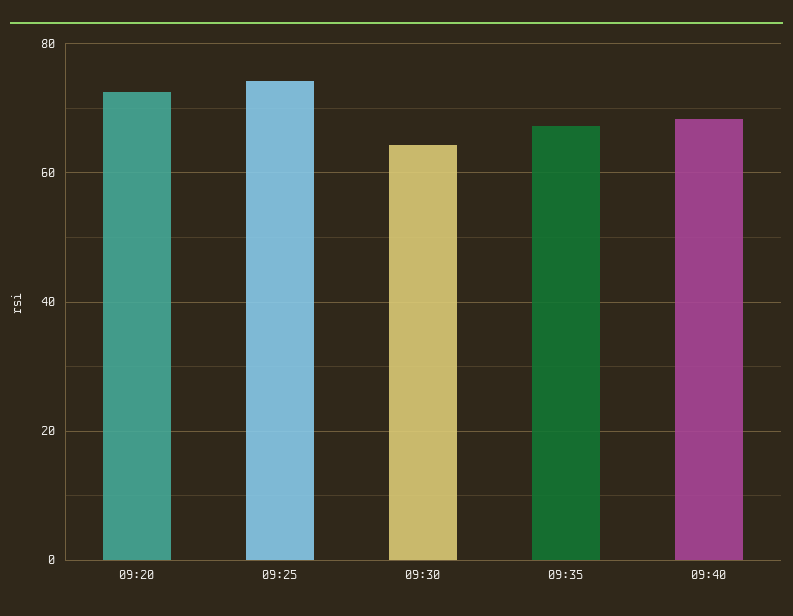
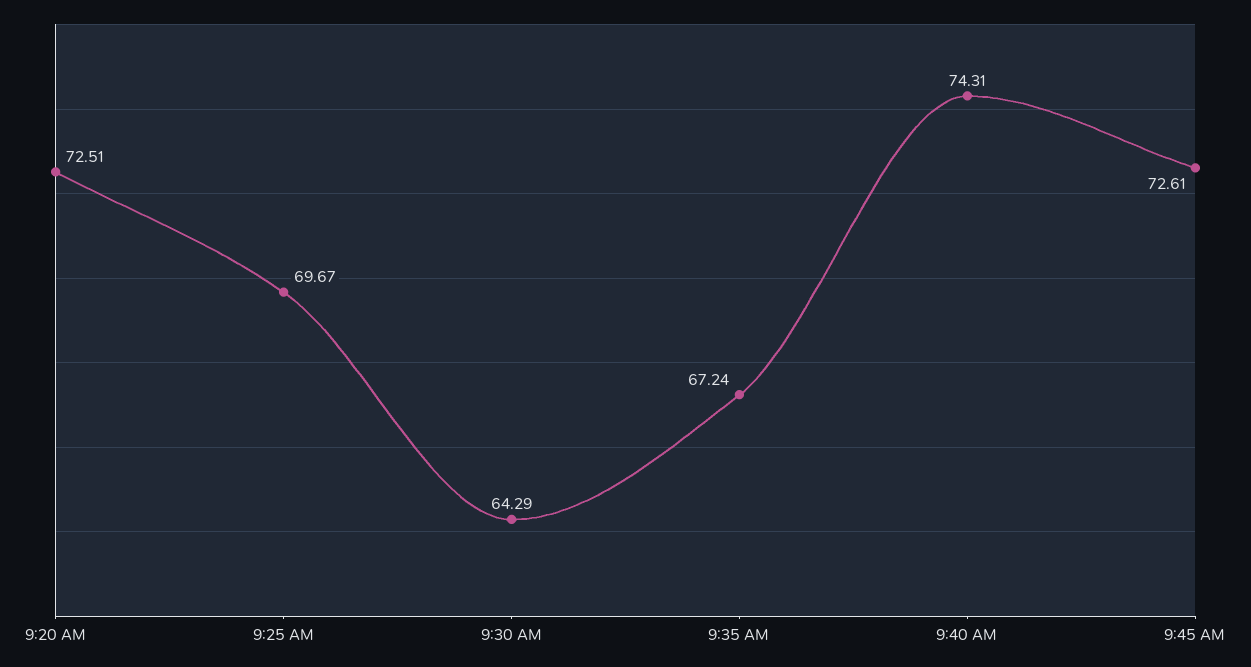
09:25: 74 -> 69.67
09:40: 68 -> 74.31
9:45 AM: none -> 72.61

